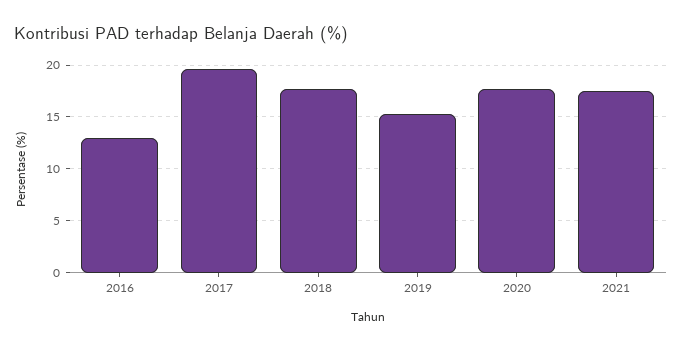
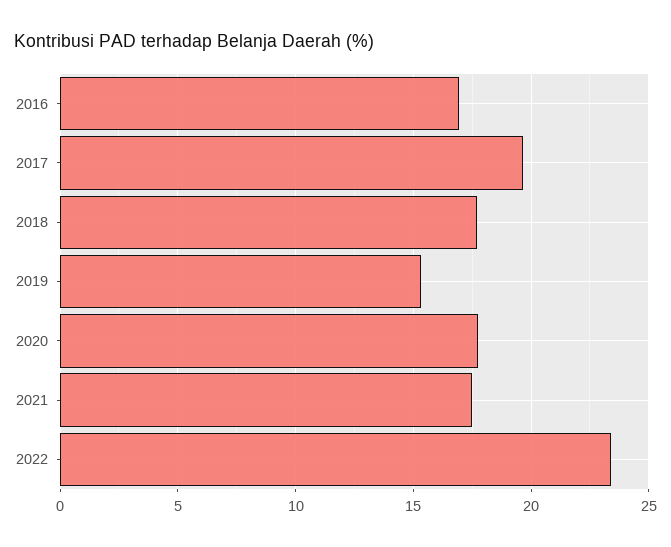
2016: 13 -> 17
2022: none -> 23.5

